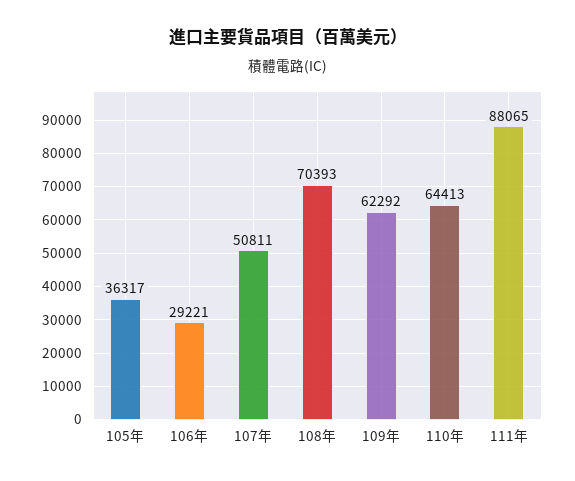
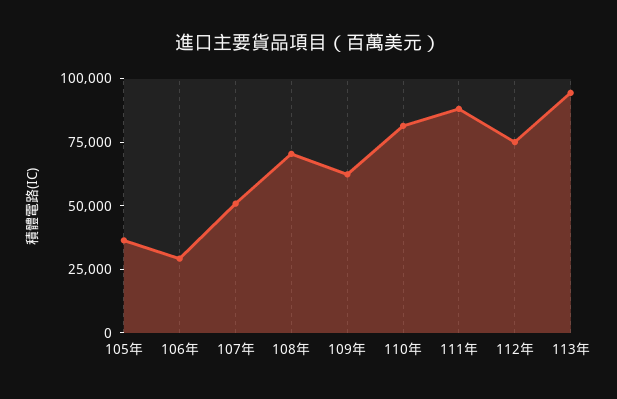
110年: 64413 -> 80000
112年: none -> 75000
113年: none -> 95000

